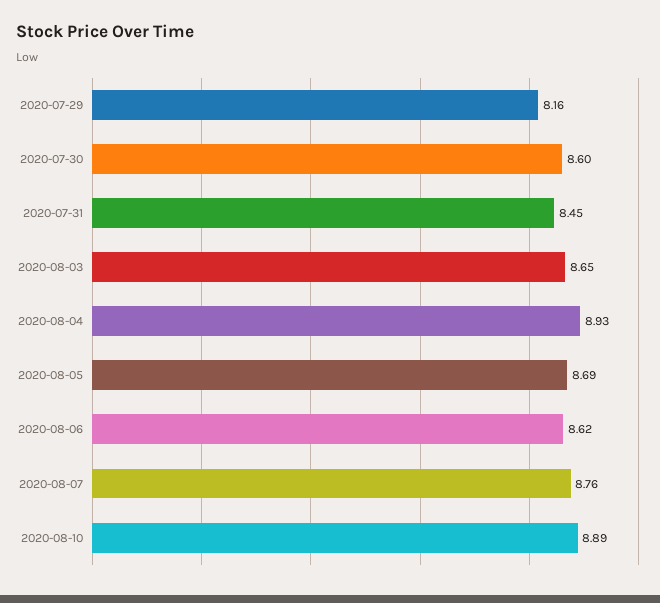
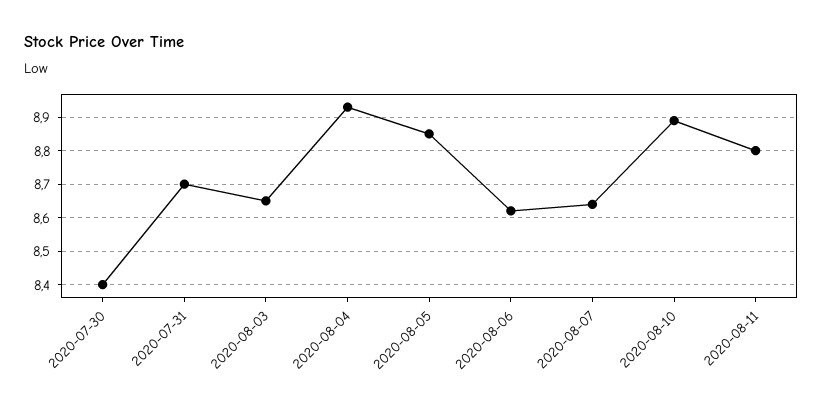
2020-07-29: 8.16 -> none
2020-07-30: 8.6 -> 8.4
2020-07-31: 8.45 -> 8.7
2020-08-05: 8.69 -> 8.85
2020-08-07: 8.76 -> 8.65
2020-08-11: none -> 8.8

